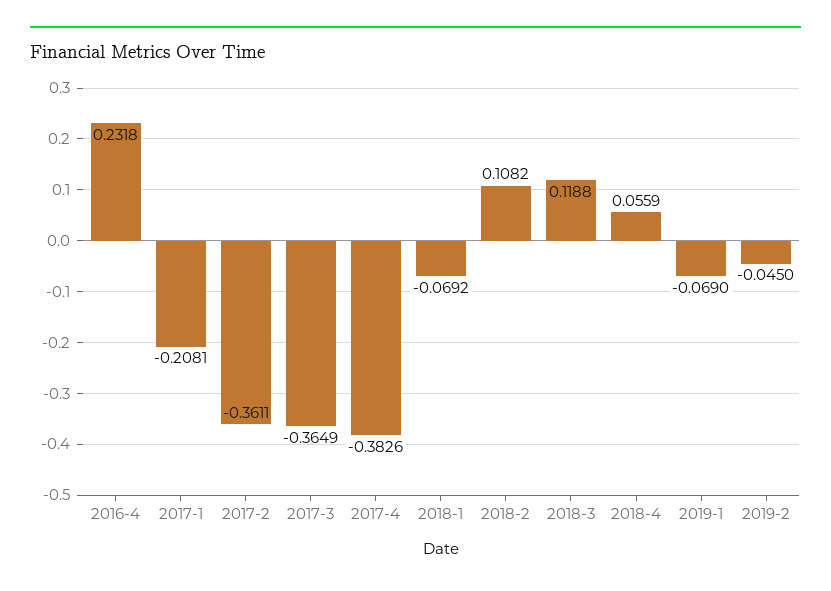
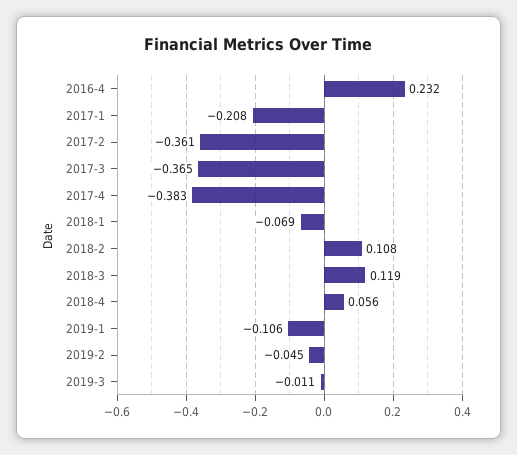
2019-1: -0.069 -> -0.106
2019-3: none -> -0.011

